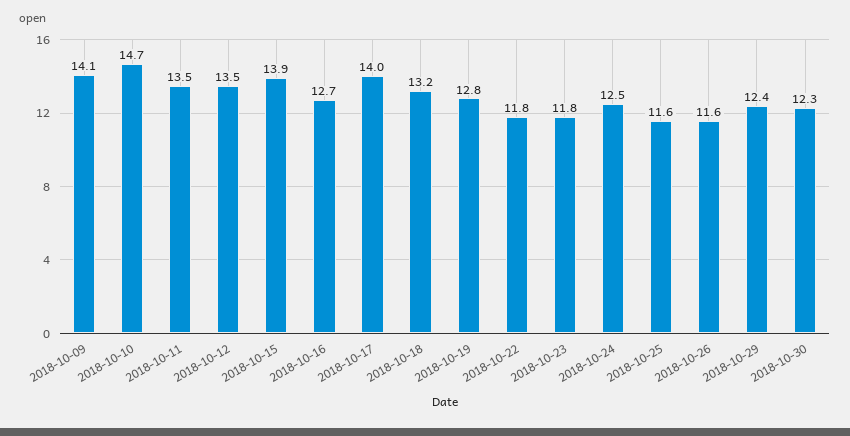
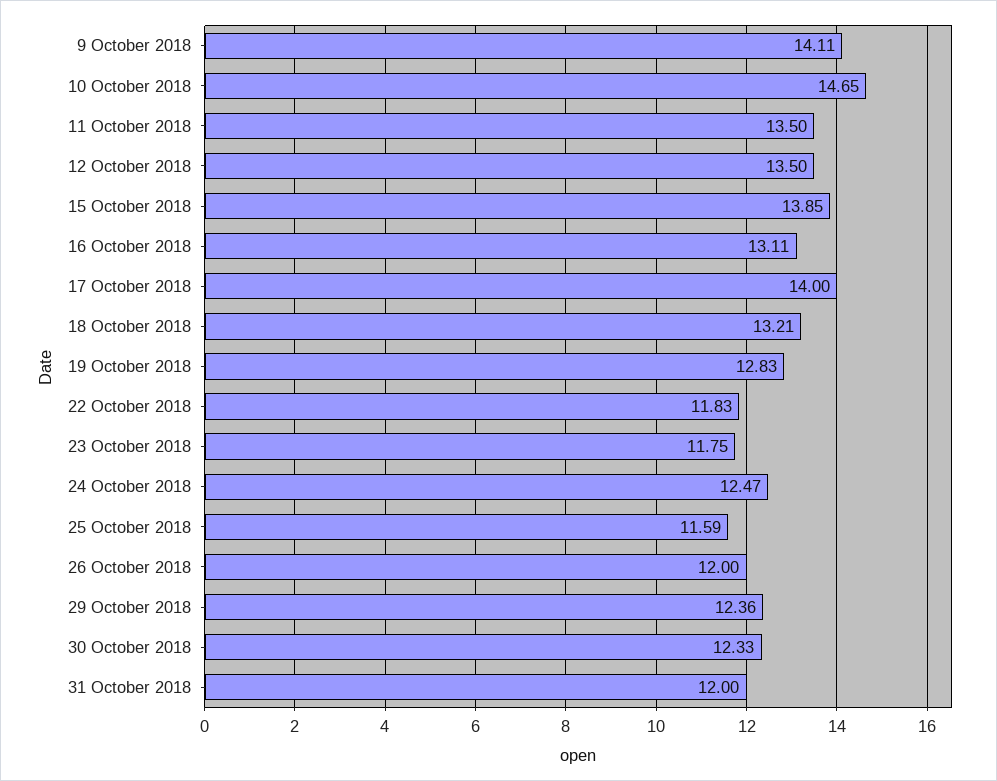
2018-10-16: 12.7 -> 13.11
2018-10-26: 11.6 -> 12
31 October 2018: none -> 12

